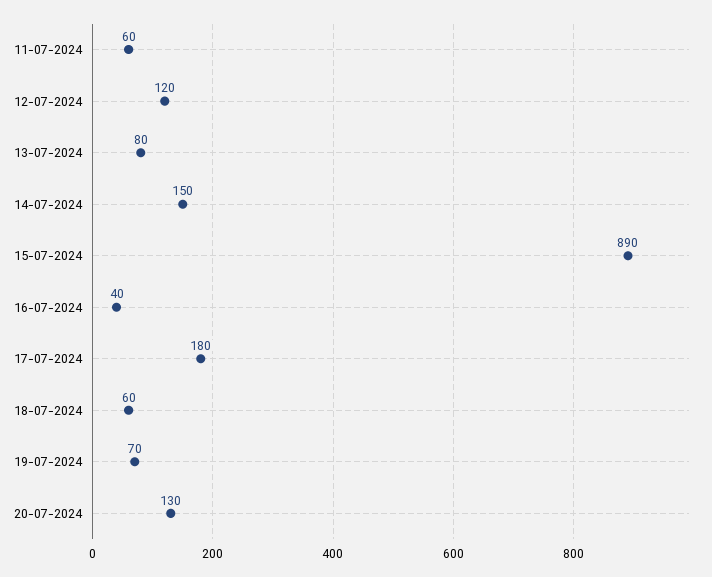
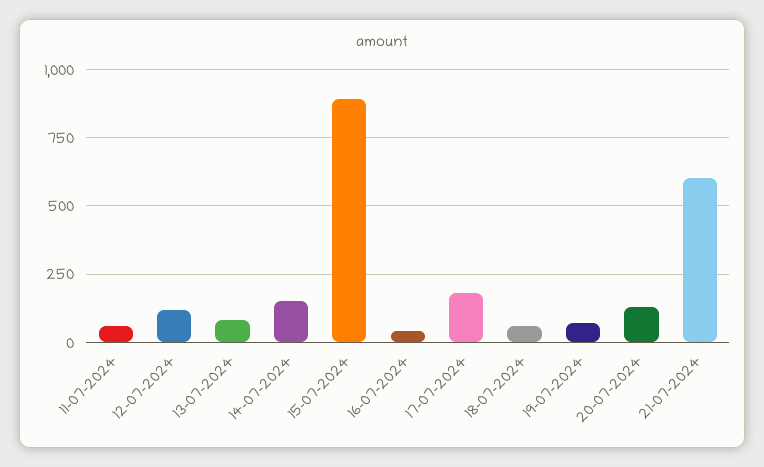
21-07-2024: none -> 600

